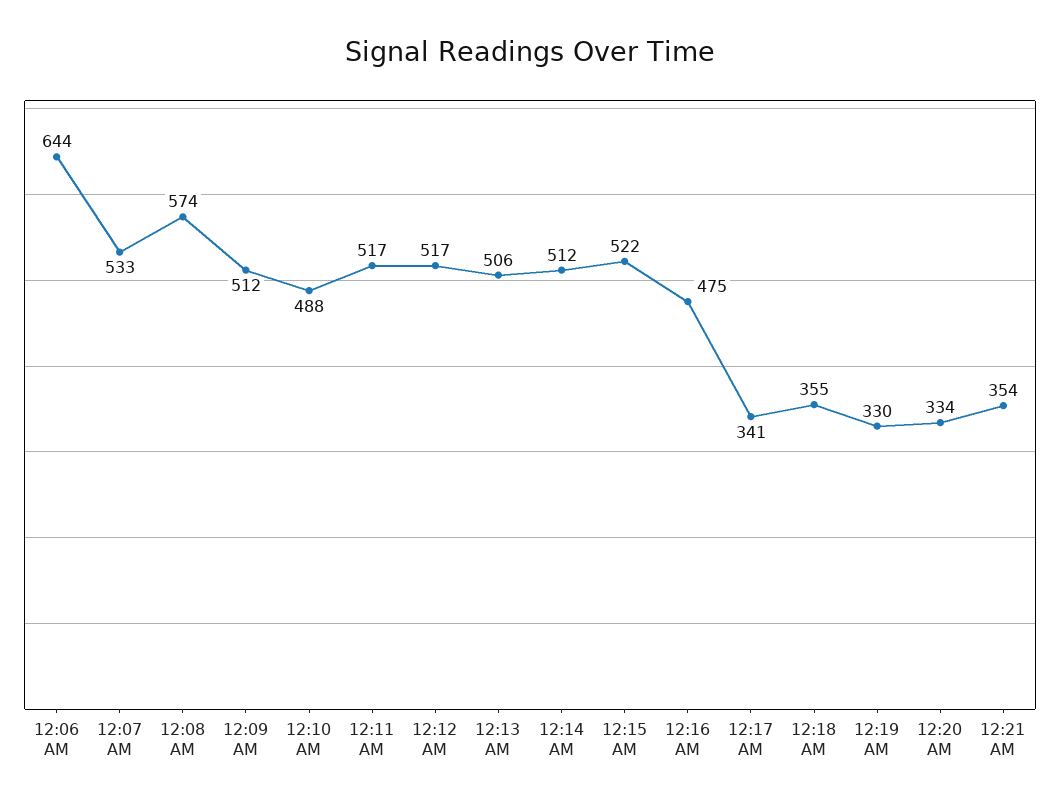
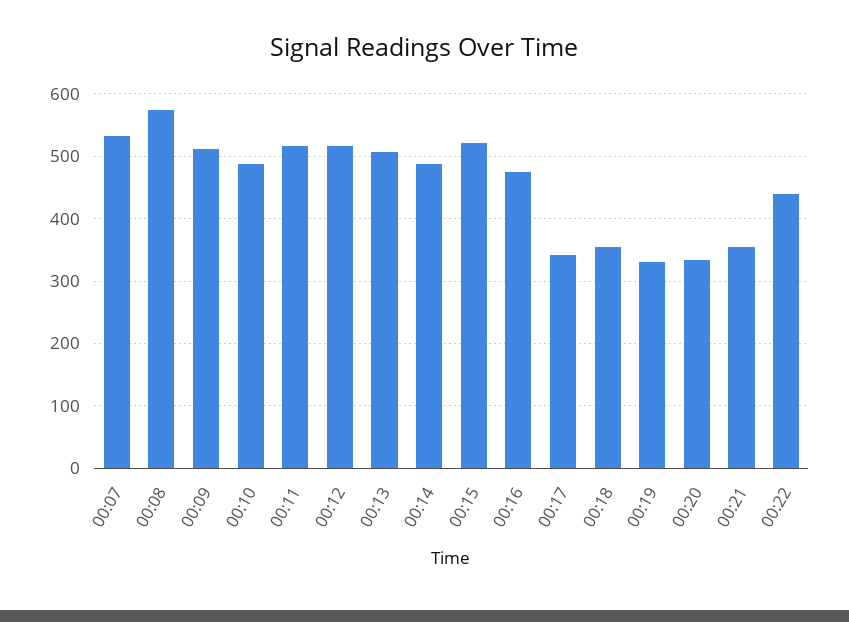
12:06 AM: 644 -> none
12:14 AM: 512 -> 490
00:22: none -> 440

